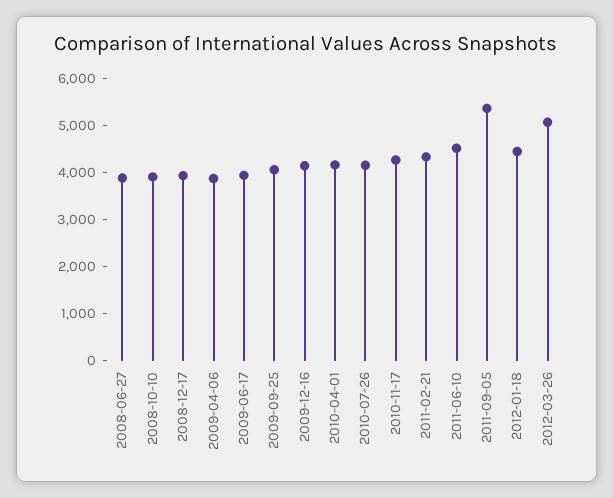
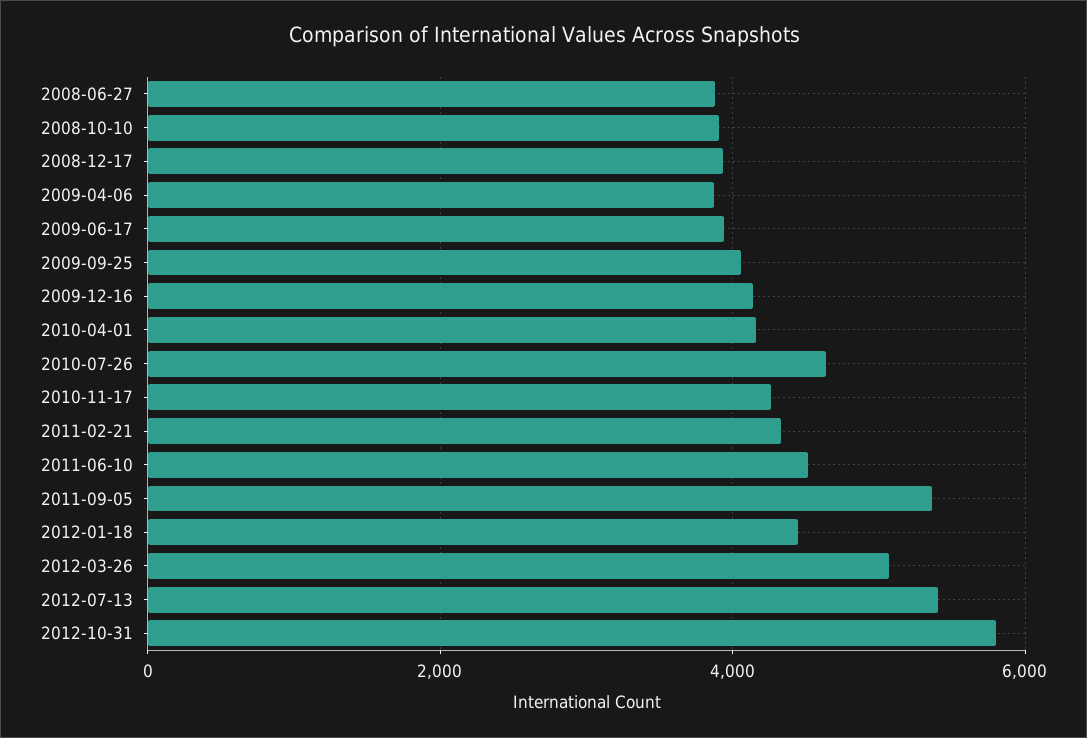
2010-07-26: 4200 -> 4600
2012-07-13: none -> 5400
2012-10-31: none -> 5800

